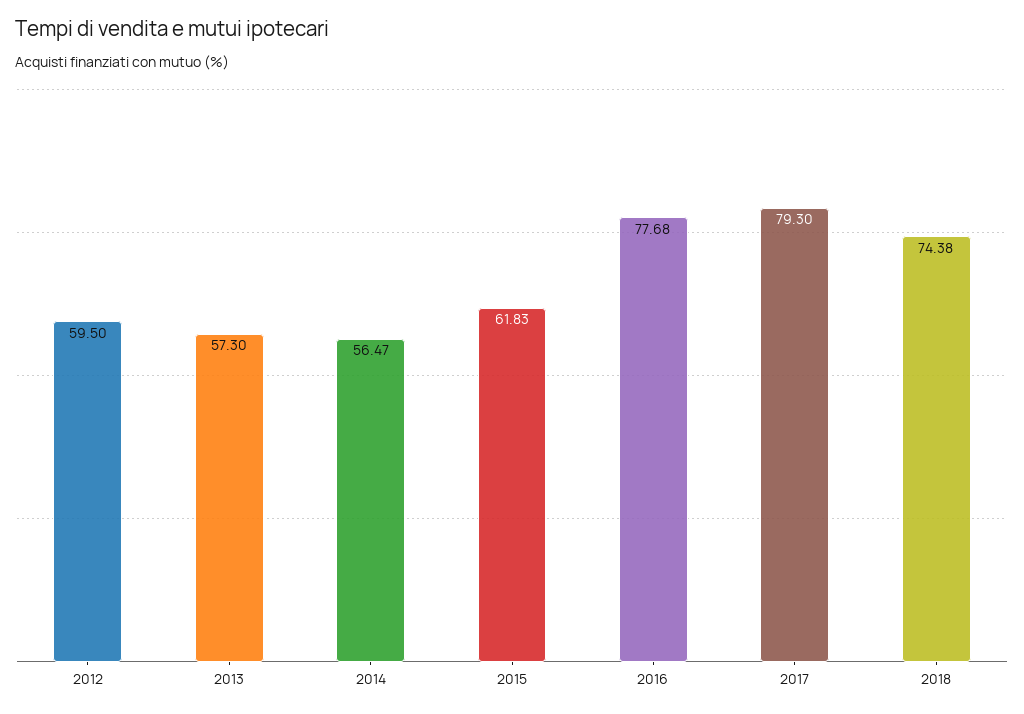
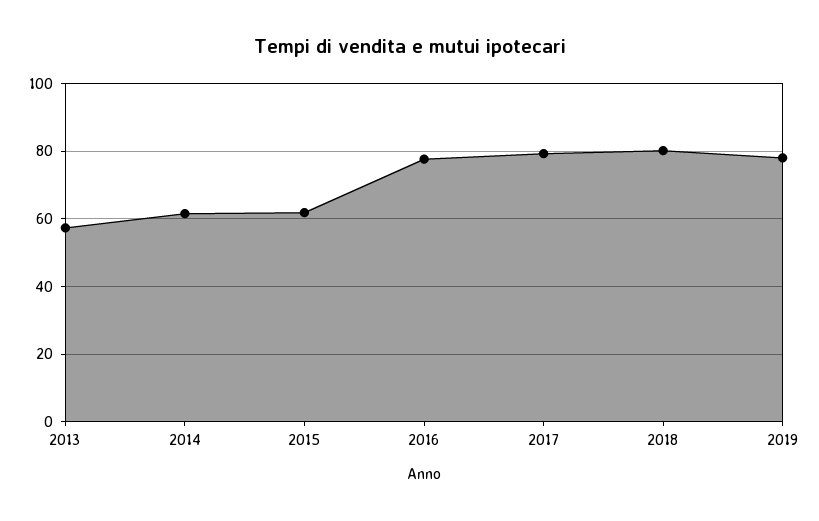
2012: 59.5 -> none
2014: 56.47 -> 62
2018: 74.38 -> 80
2019: none -> 78

